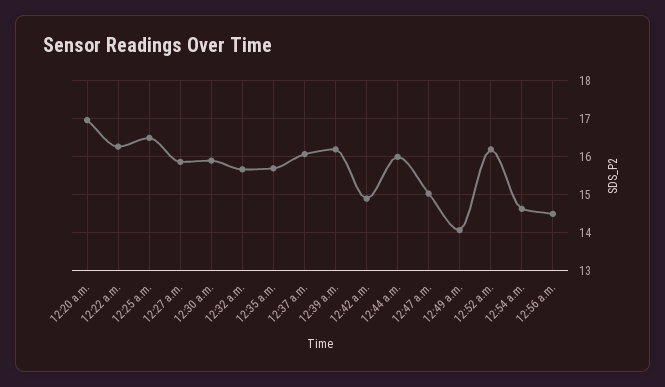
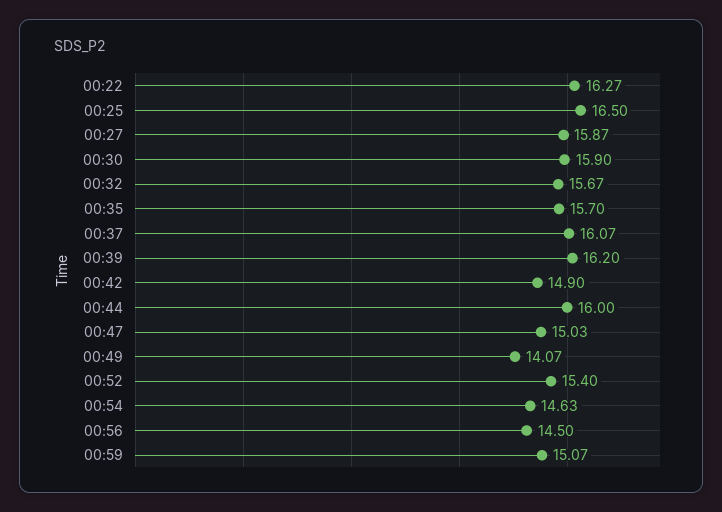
12:20 a.m.: 17 -> none
12:52 a.m.: 16.2 -> 15.4
00:59: none -> 15.07

